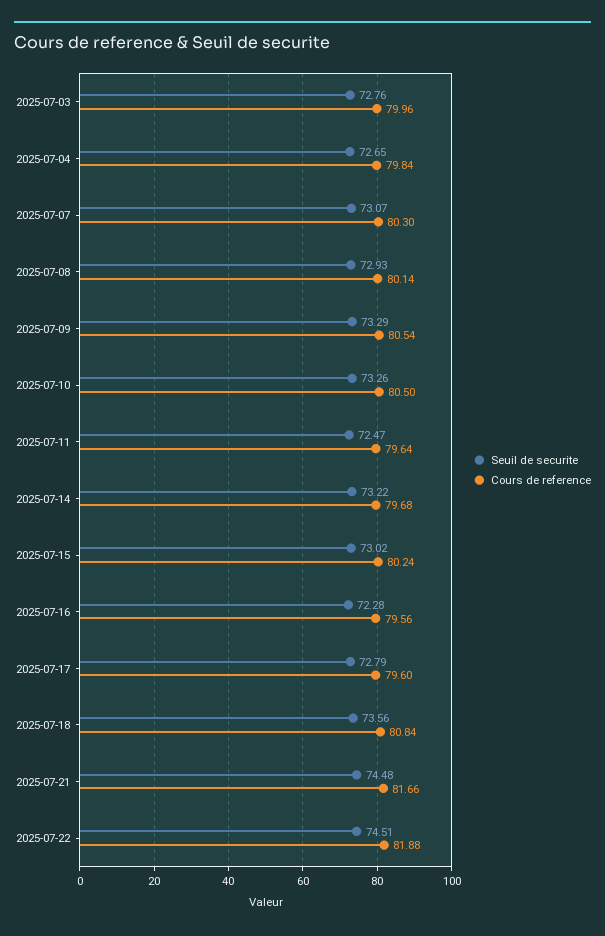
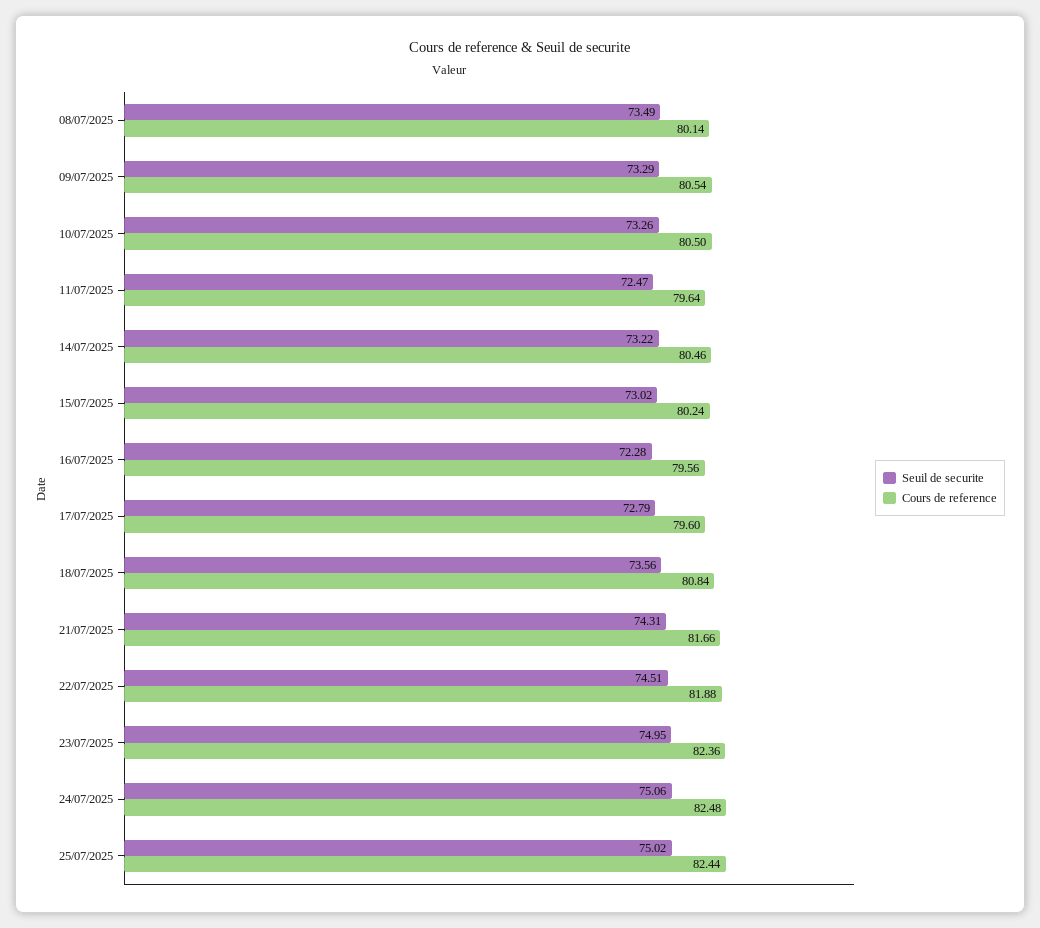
Seuil de securite, 2025-07-03: 72.76 -> none
Cours de reference, 2025-07-03: 79.96 -> none
Seuil de securite, 2025-07-04: 72.65 -> none
Cours de reference, 2025-07-04: 79.84 -> none
Seuil de securite, 2025-07-07: 73.07 -> none
Cours de reference, 2025-07-07: 80.3 -> none
Seuil de securite, 2025-07-08: 72.93 -> 73.49
Cours de reference, 2025-07-14: 79.68 -> 80.46
Seuil de securite, 2025-07-21: 74.48 -> 74.31
Seuil de securite, 23/07/2025: none -> 74.95
Cours de reference, 23/07/2025: none -> 82.36
Seuil de securite, 24/07/2025: none -> 75.06
Cours de reference, 24/07/2025: none -> 82.48
Seuil de securite, 25/07/2025: none -> 75.02
Cours de reference, 25/07/2025: none -> 82.44

